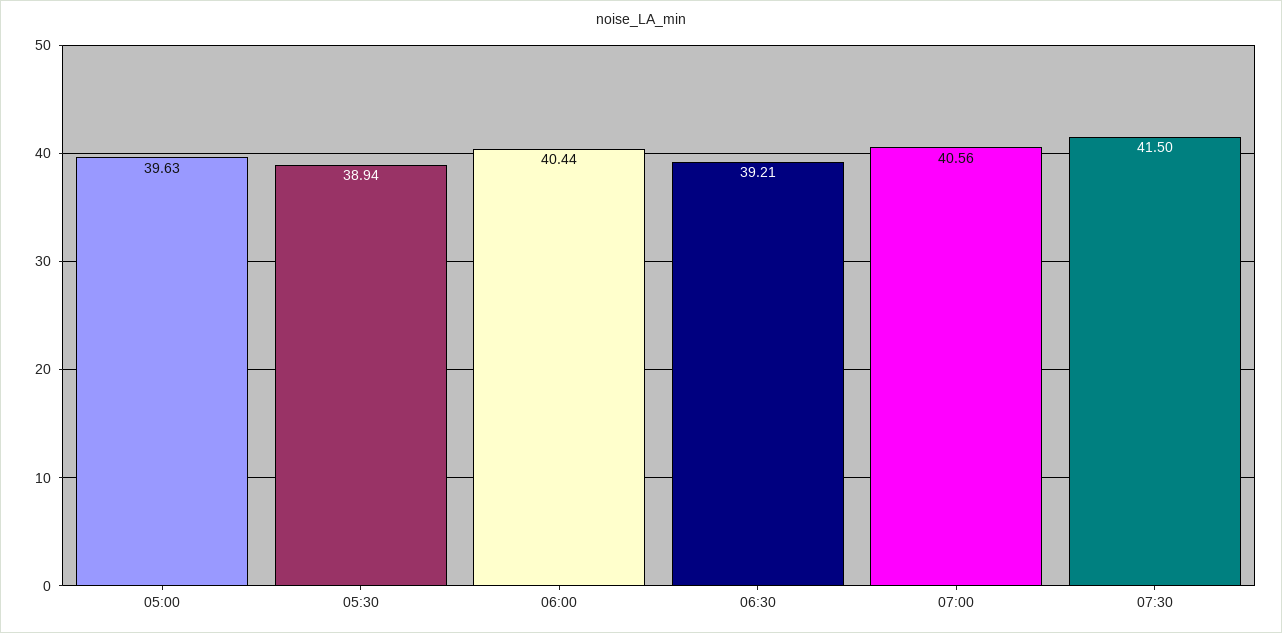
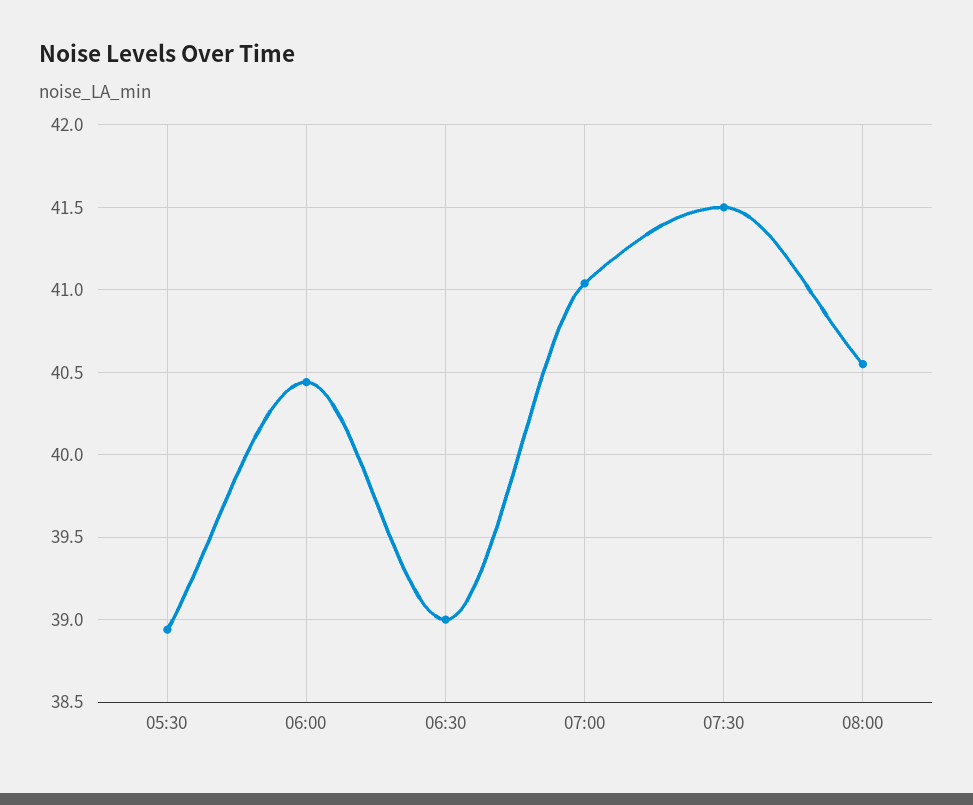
05:00: 39.63 -> none
06:30: 39.21 -> 39
07:00: 40.56 -> 41.05
08:00: none -> 40.55

